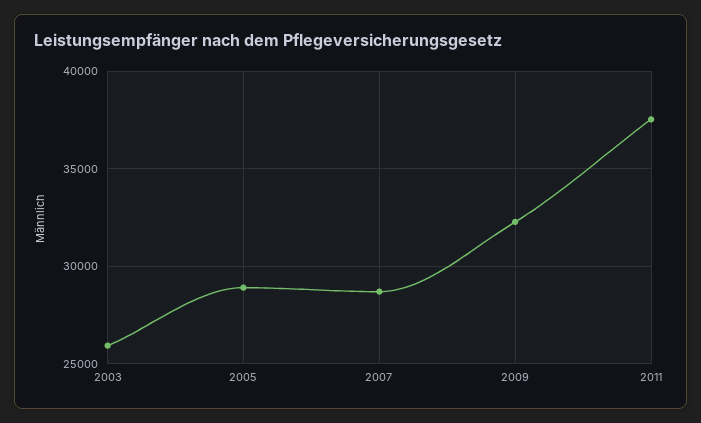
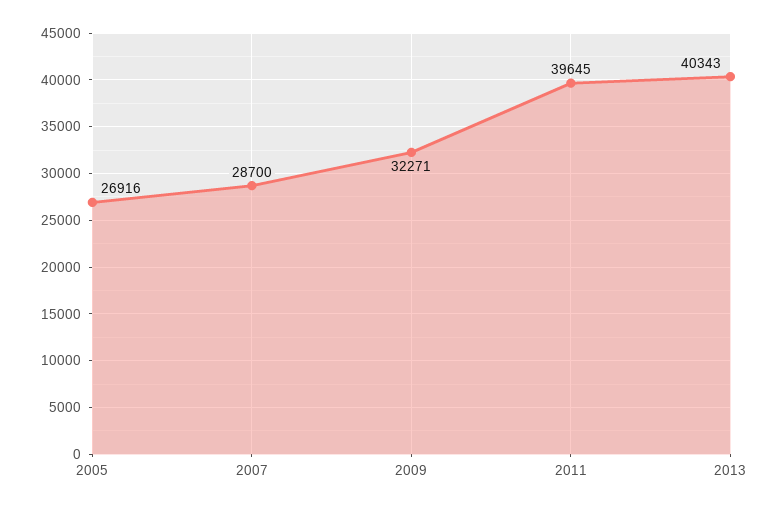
2003: 26000 -> none
2005: 29000 -> 26916
2011: 37500 -> 39645
2013: none -> 40343

